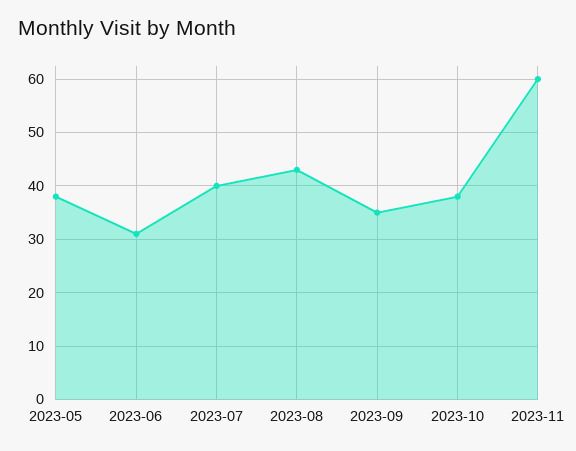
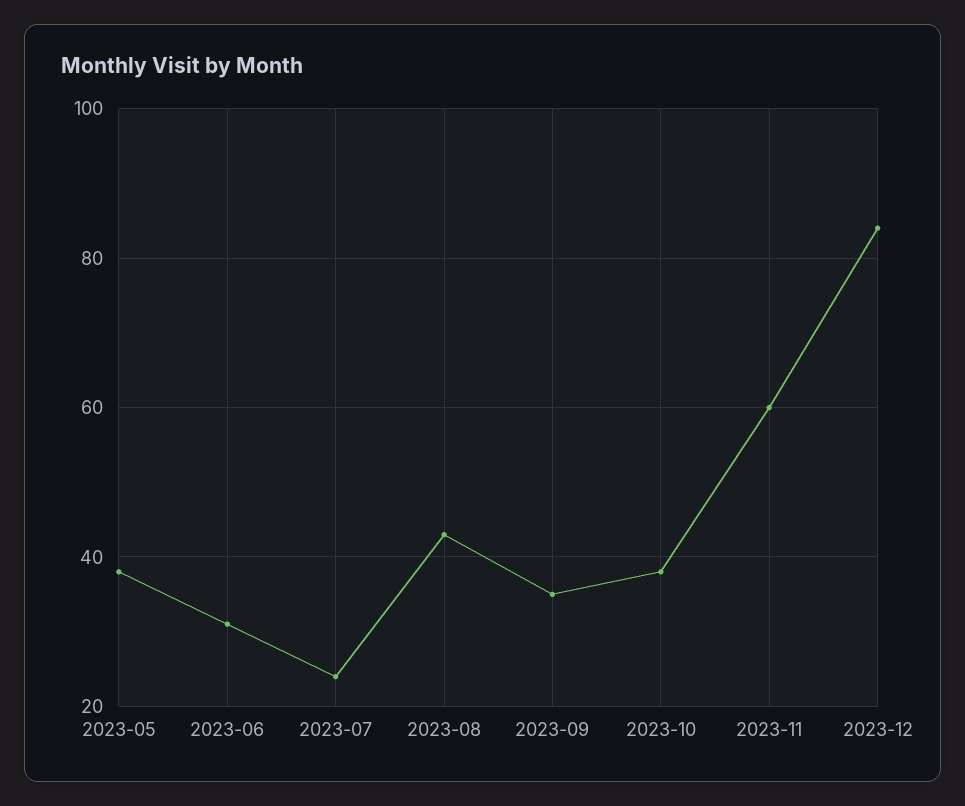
2023-07: 40 -> 25
2023-12: none -> 85

